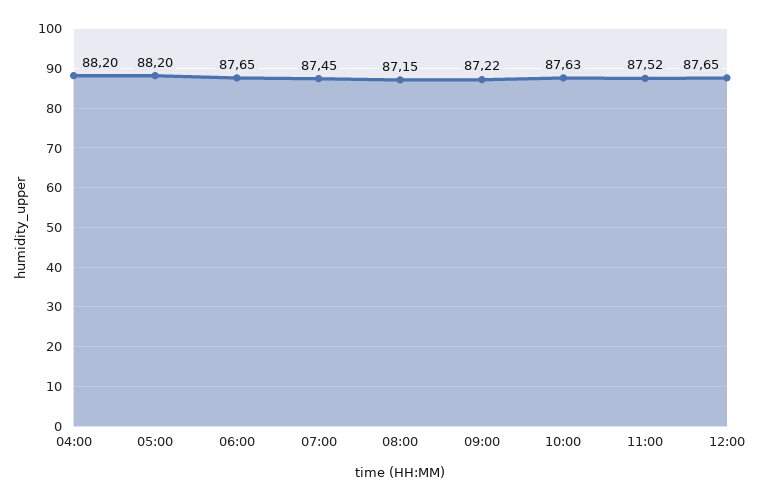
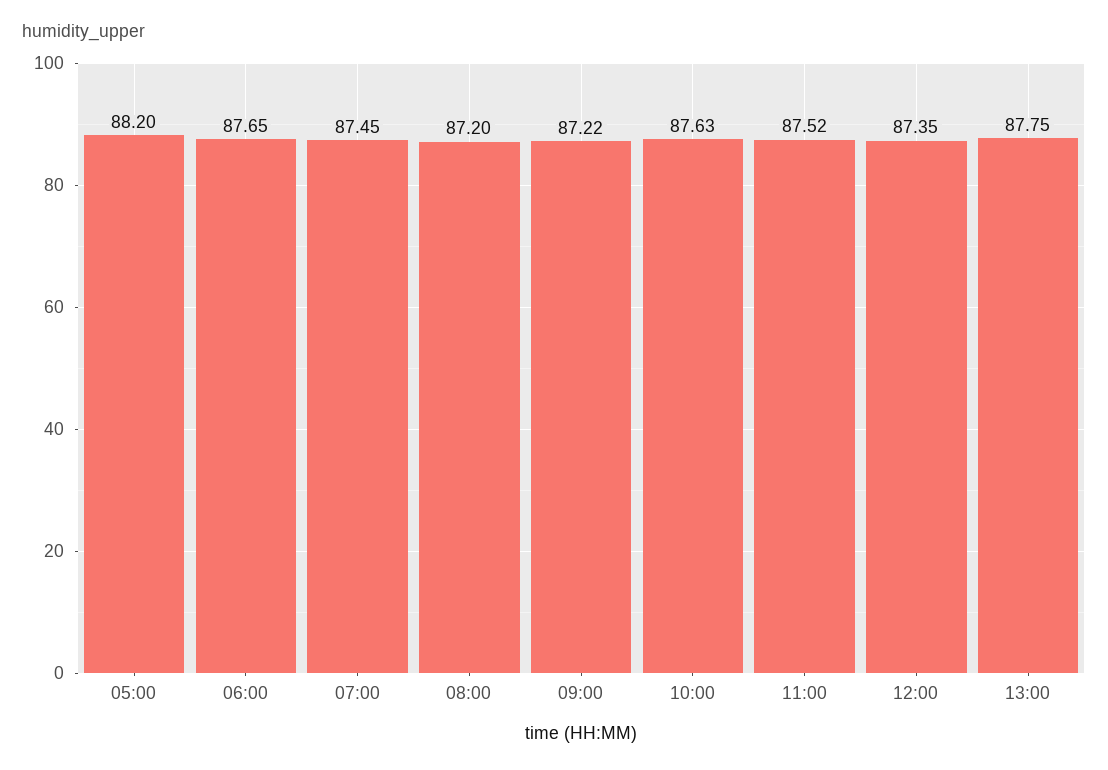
04:00: 88.2 -> none
08:00: 87.15 -> 87.2
12:00: 87.65 -> 87.35
13:00: none -> 87.75

